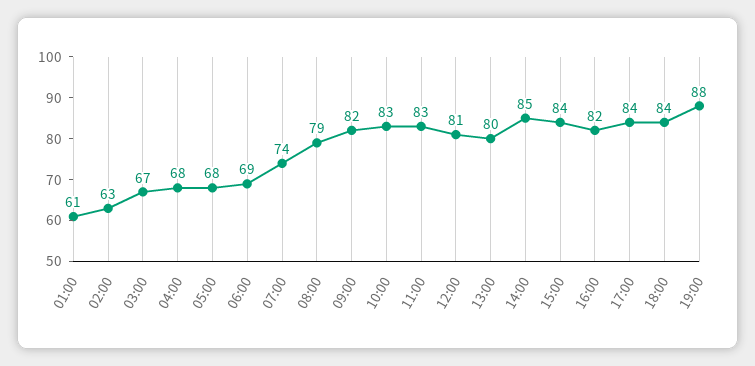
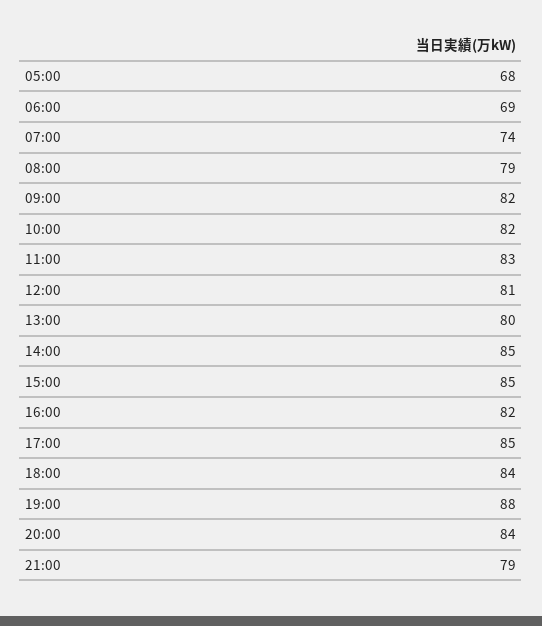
01:00: 61 -> none
02:00: 63 -> none
03:00: 67 -> none
04:00: 68 -> none
10:00: 83 -> 82
15:00: 84 -> 85
17:00: 84 -> 85
20:00: none -> 84
21:00: none -> 79

